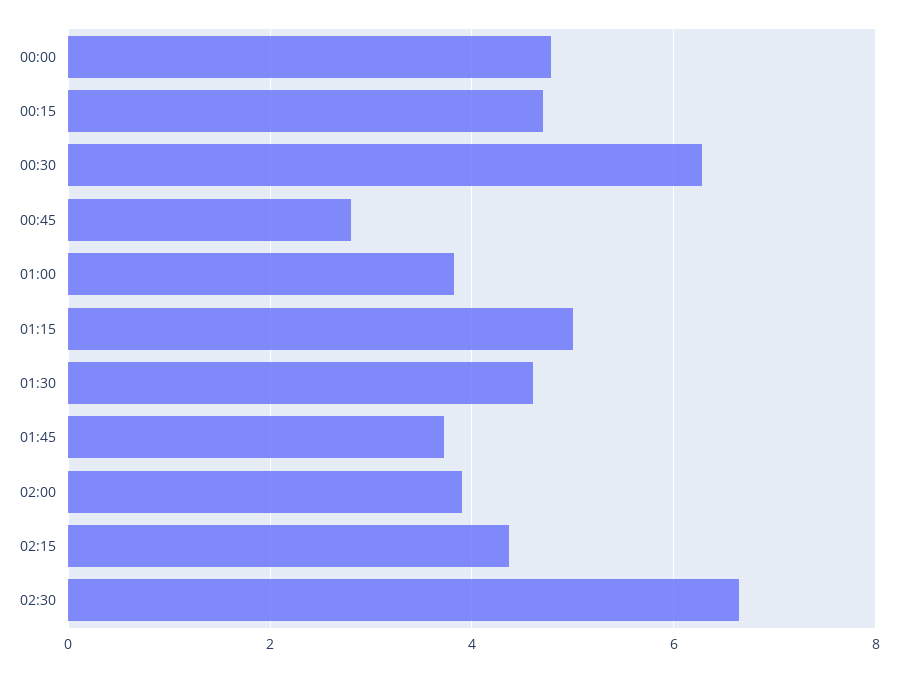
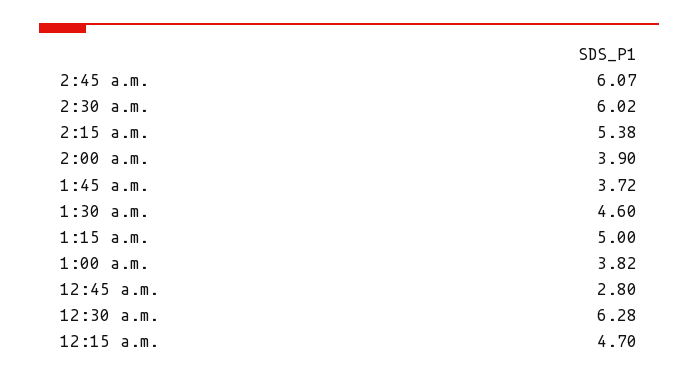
00:00: 4.8 -> none
02:15: 4.4 -> 5.38
02:30: 6.6 -> 6.02
2:45 a.m.: none -> 6.07

